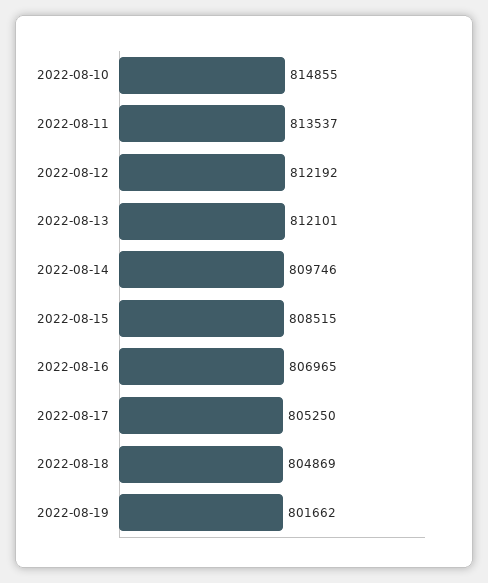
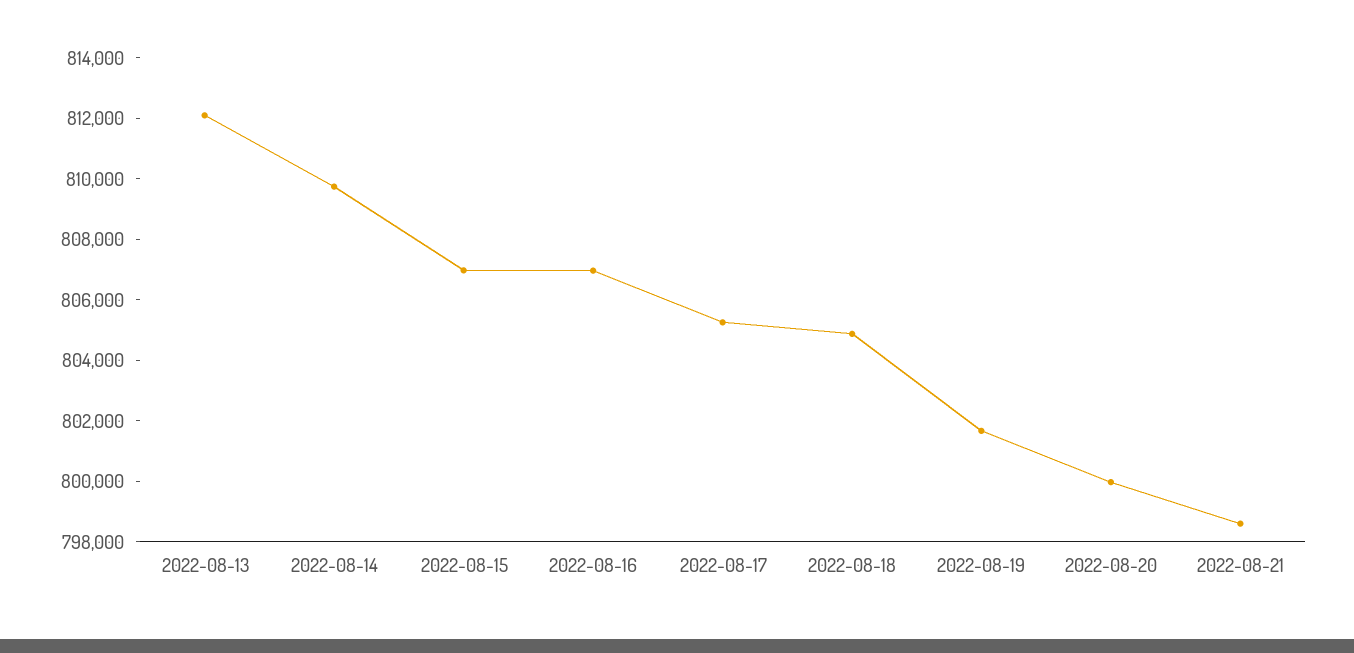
2022-08-10: 814855 -> none
2022-08-11: 813537 -> none
2022-08-12: 812192 -> none
2022-08-15: 808515 -> 807000
2022-08-20: none -> 800000
2022-08-21: none -> 798500

